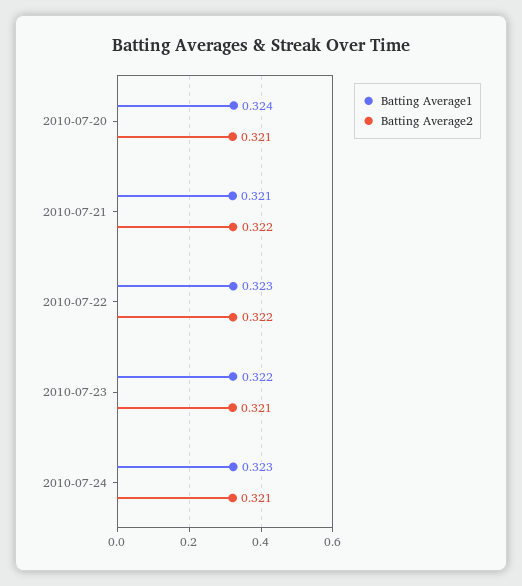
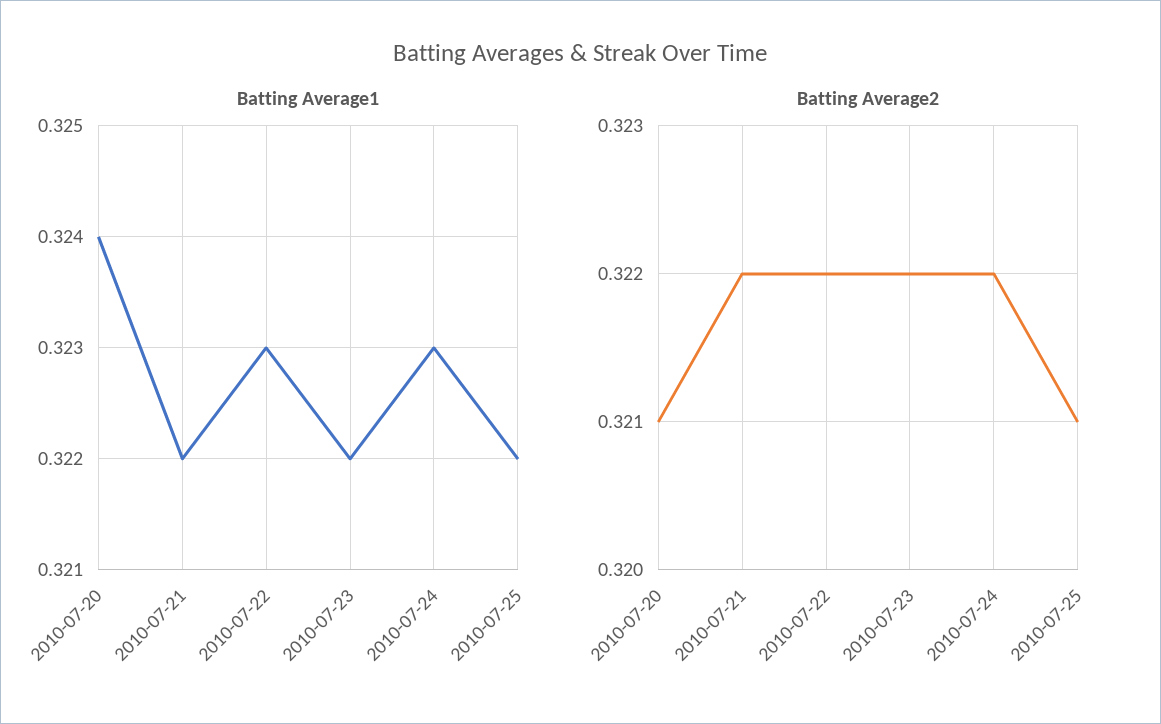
Batting Average1, 2010-07-21: 0.321 -> 0.322
Batting Average2, 2010-07-23: 0.321 -> 0.322
Batting Average2, 2010-07-24: 0.321 -> 0.322
Batting Average1, 2010-07-25: none -> 0.322
Batting Average2, 2010-07-25: none -> 0.321

